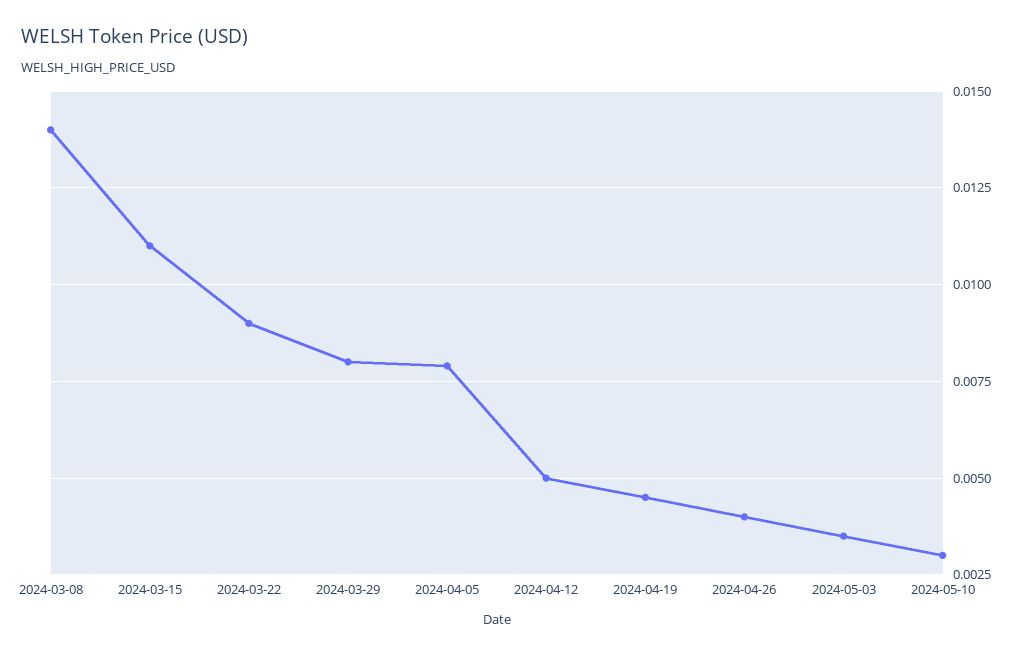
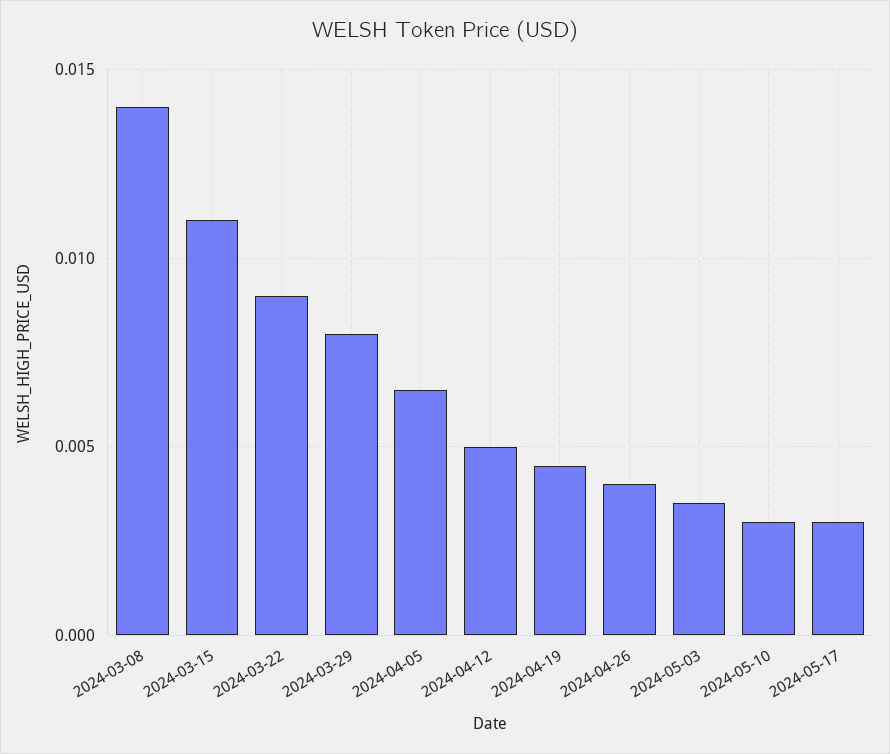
2024-04-05: 0.008 -> 0.0065
2024-05-17: none -> 0.003

